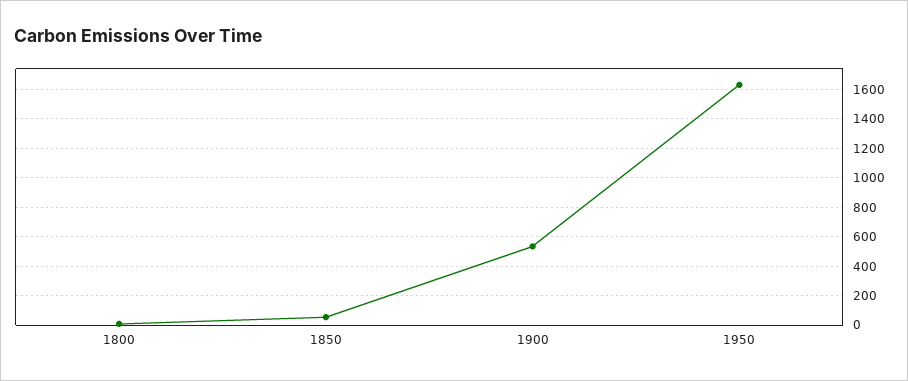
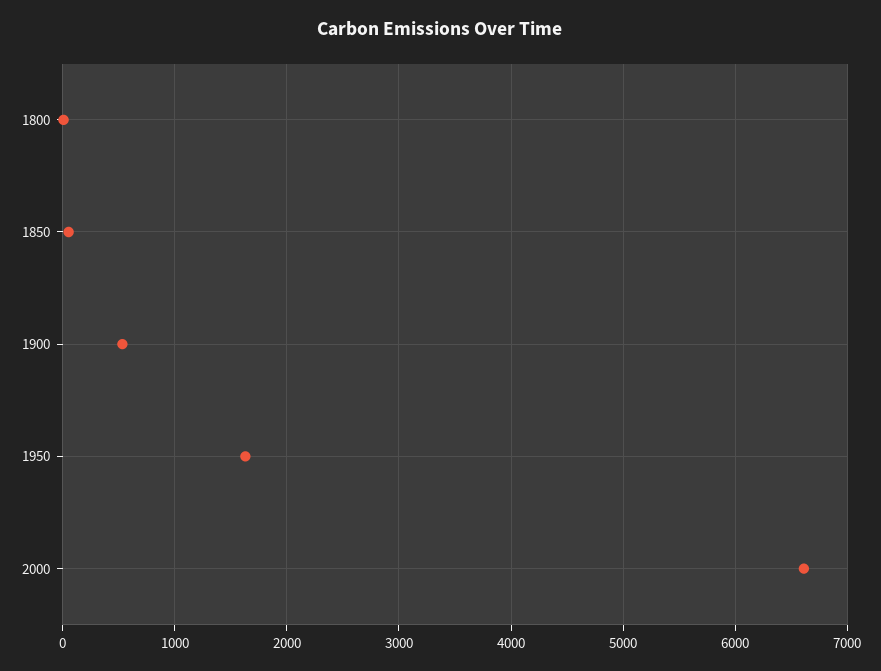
2000: none -> 6600

